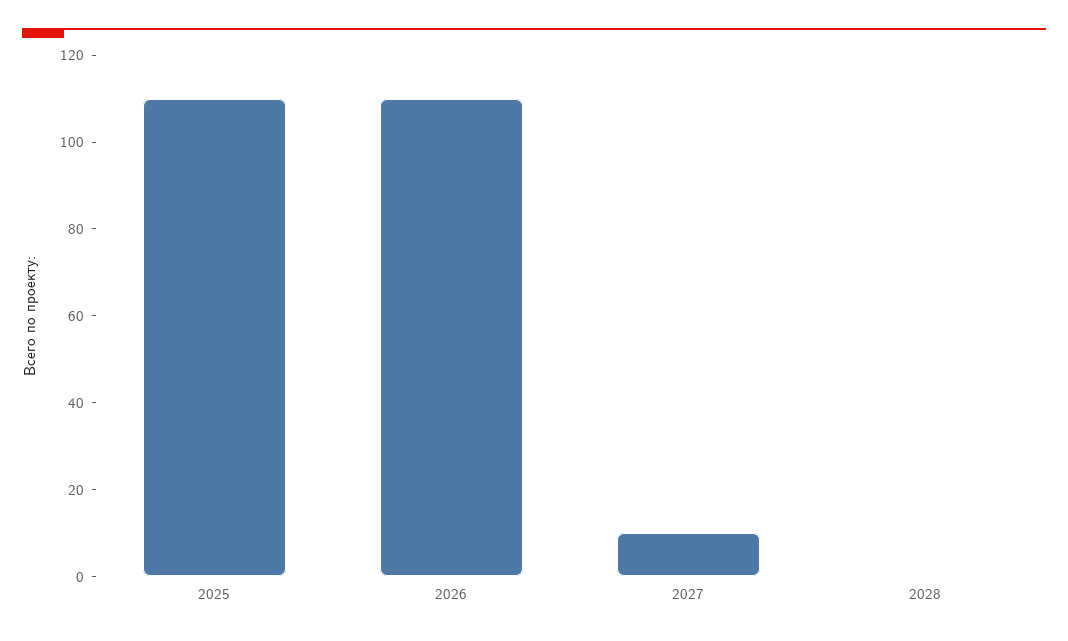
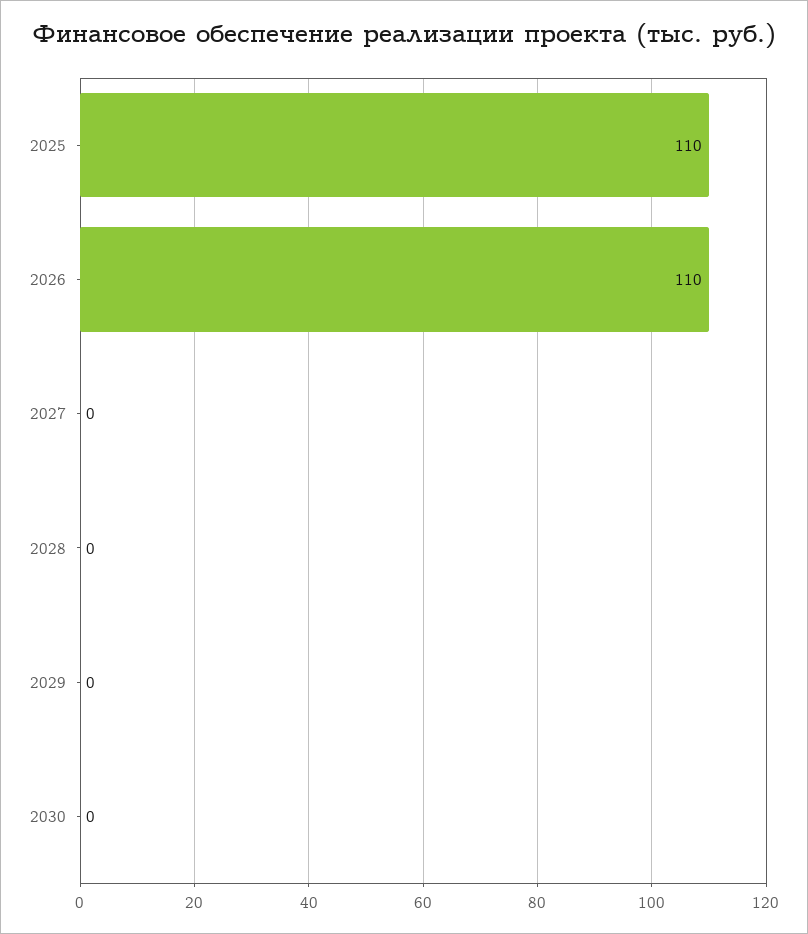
2027: 10 -> 0
2029: none -> 0
2030: none -> 0

